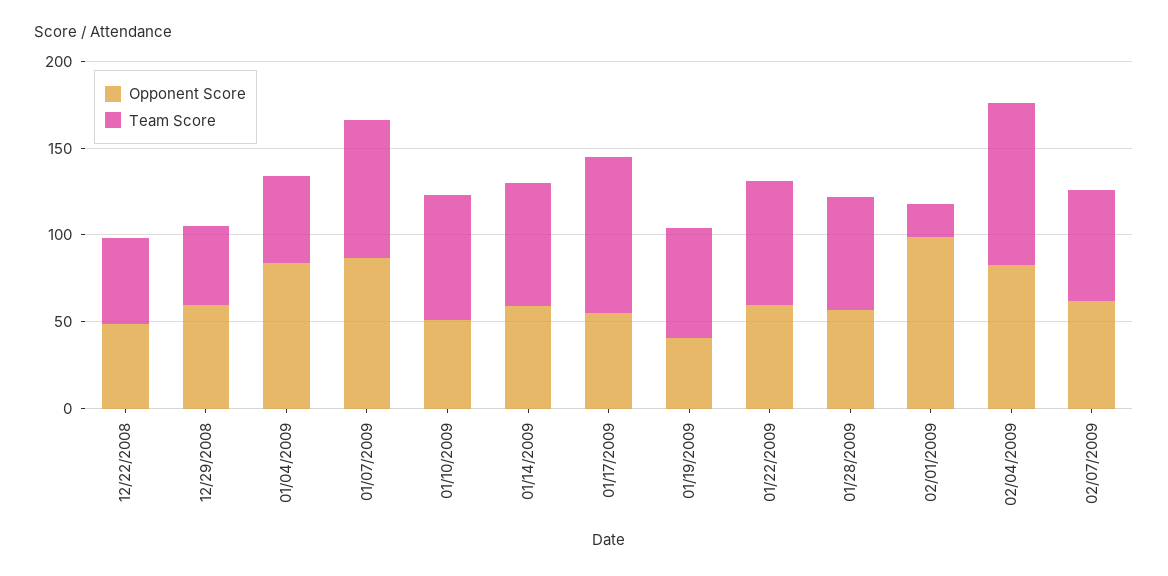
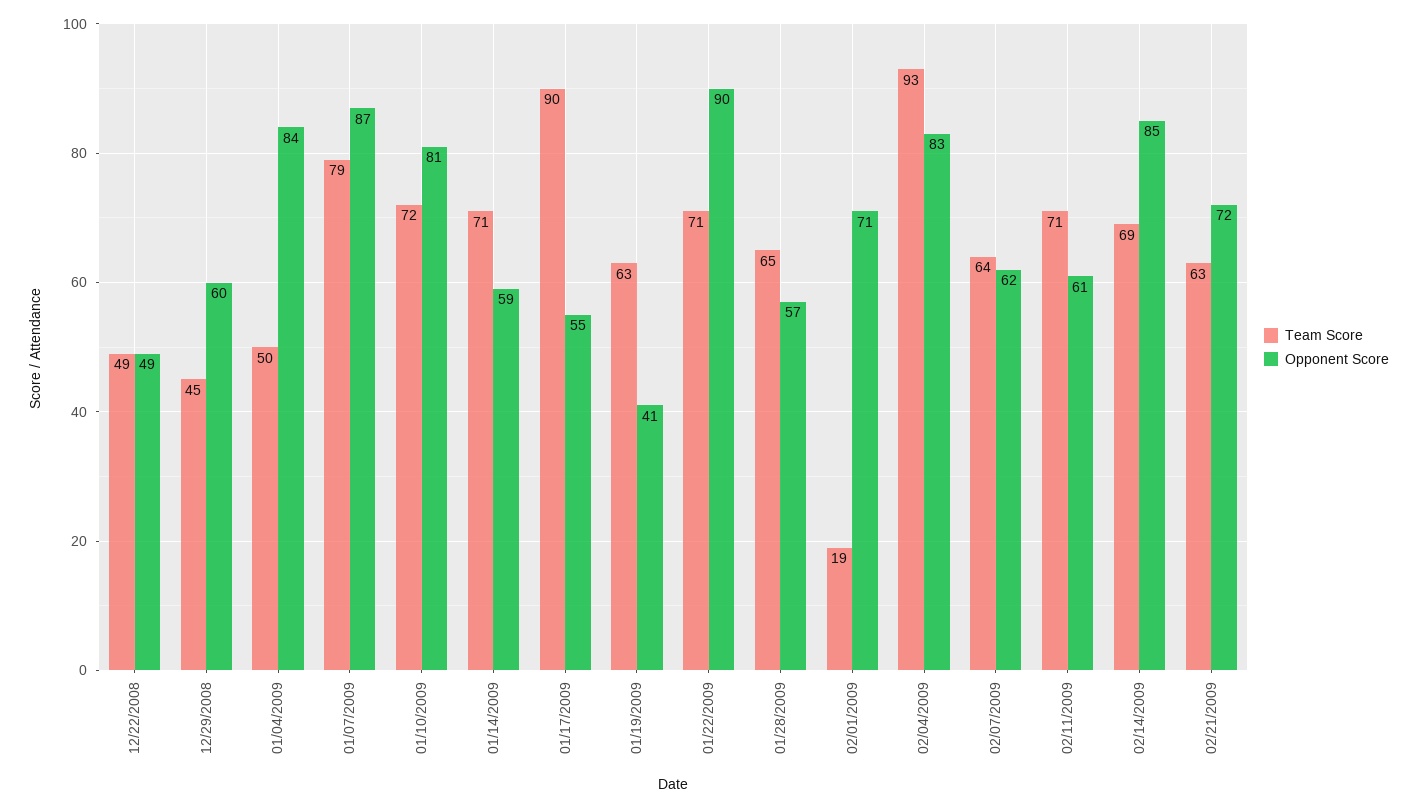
Opponent Score, 01/10/2009: 50 -> 81
Opponent Score, 01/22/2009: 60 -> 90
Opponent Score, 02/01/2009: 100 -> 71
Team Score, 02/11/2009: none -> 71
Opponent Score, 02/11/2009: none -> 61
Team Score, 02/14/2009: none -> 69
Opponent Score, 02/14/2009: none -> 85
Team Score, 02/21/2009: none -> 63
Opponent Score, 02/21/2009: none -> 72

